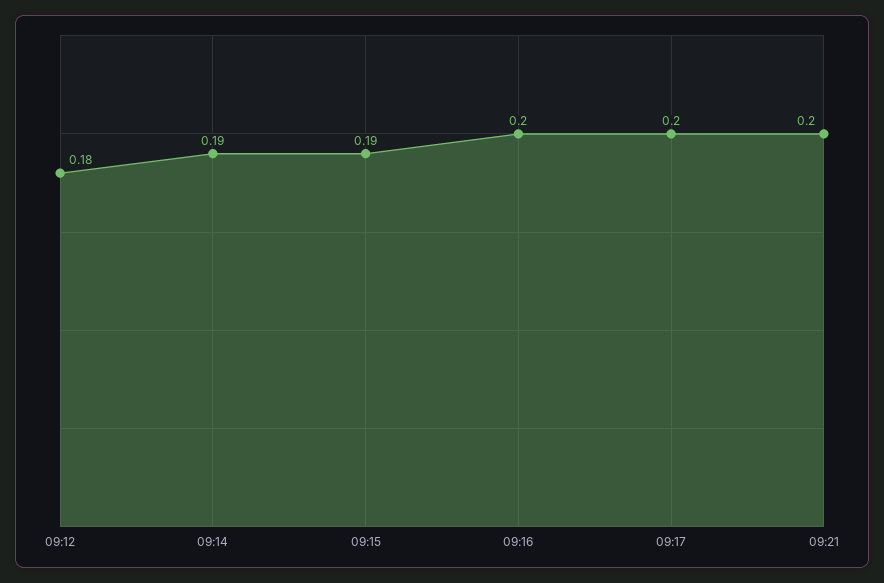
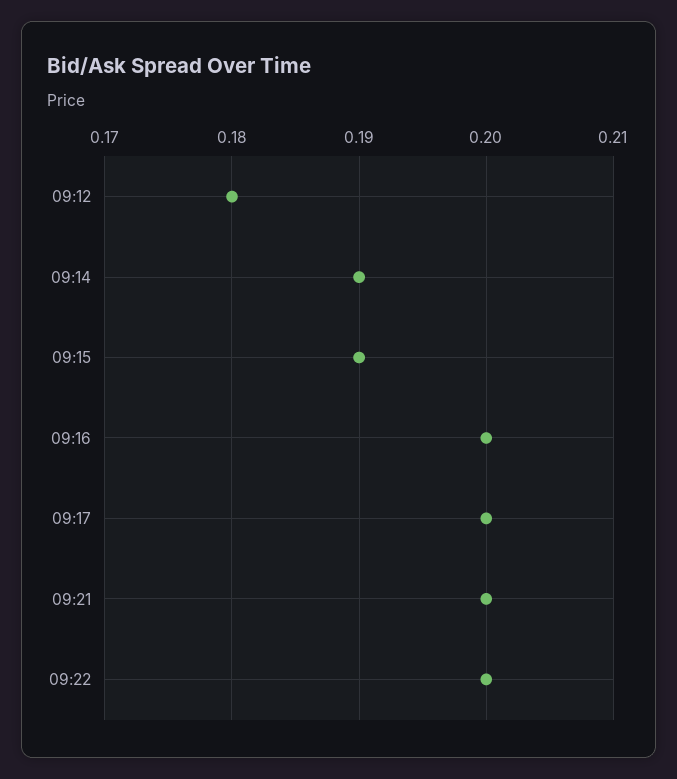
09:22: none -> 0.2

